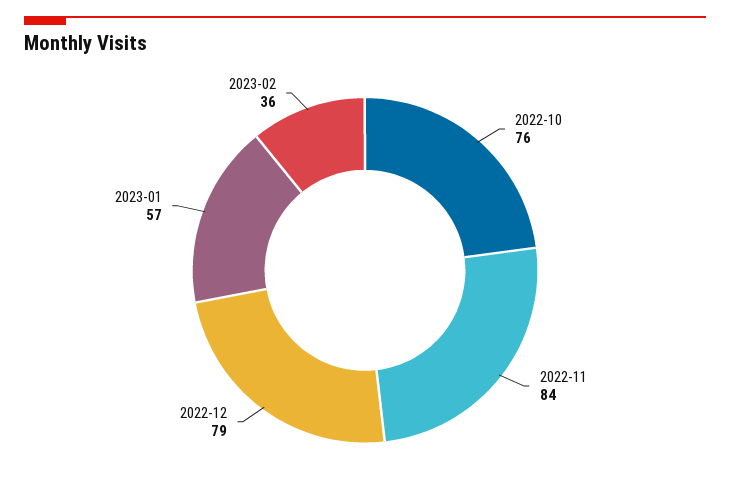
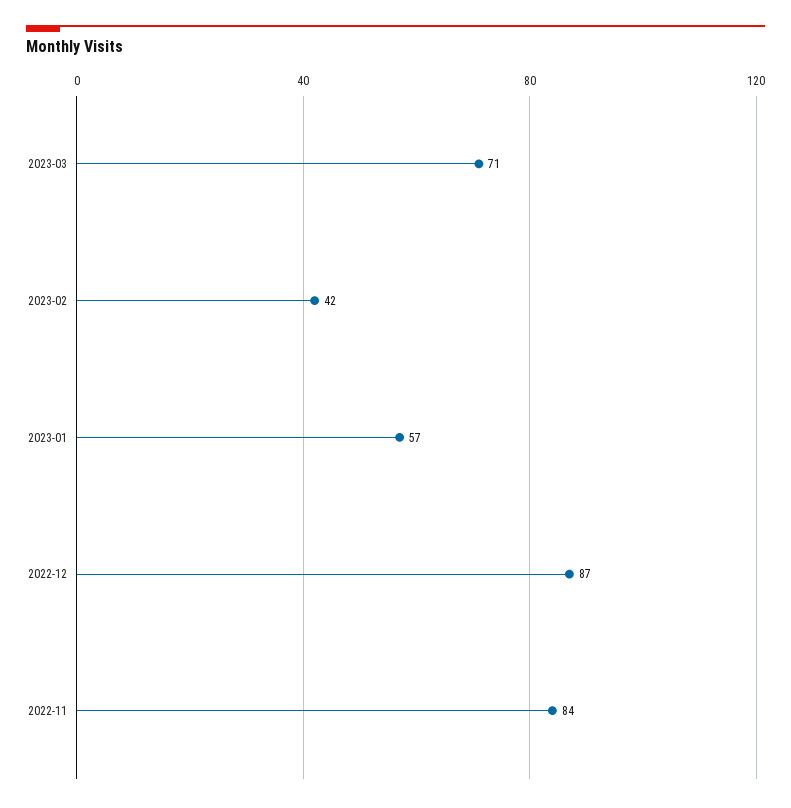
2022-10: 76 -> none
2022-12: 79 -> 87
2023-02: 36 -> 42
2023-03: none -> 71

